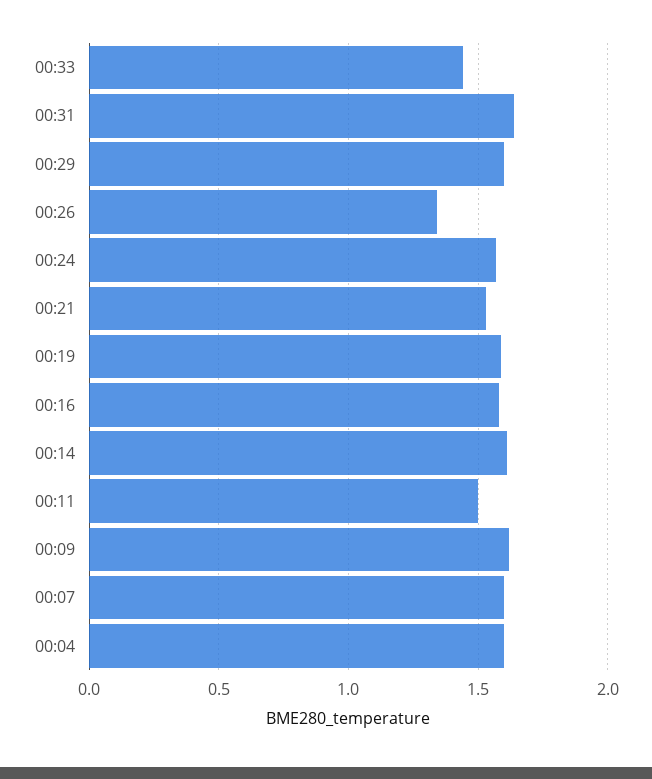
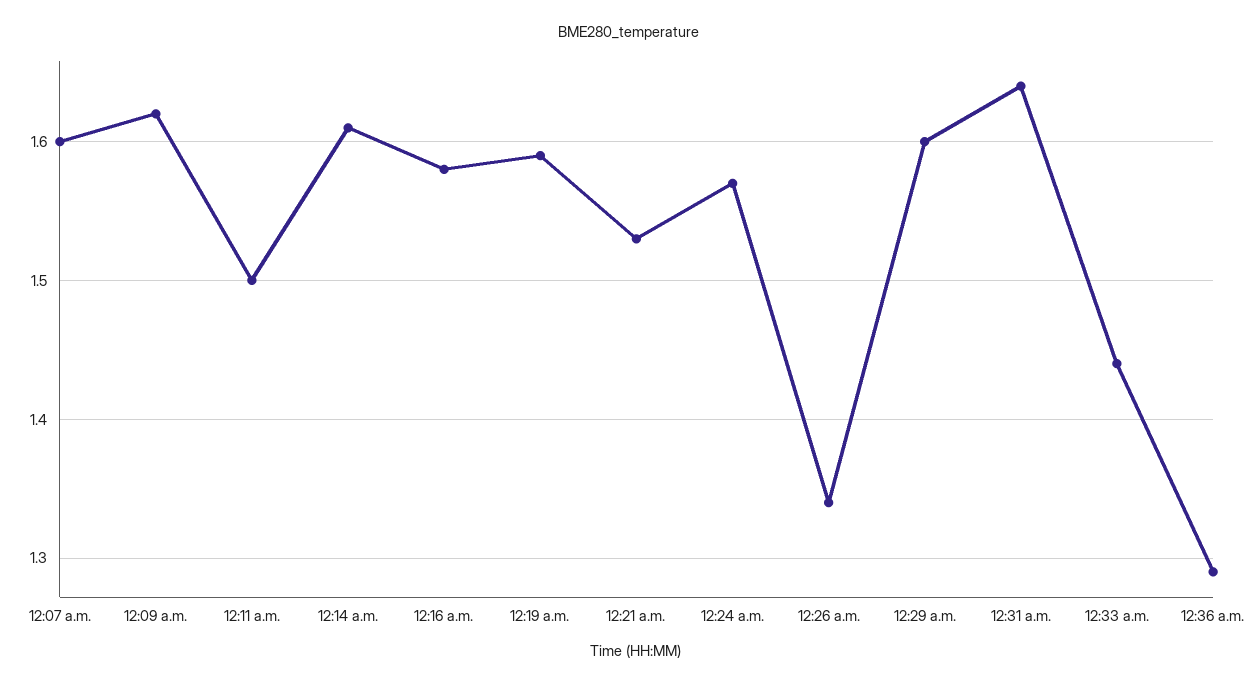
00:04: 1.6 -> none
12:36 a.m.: none -> 1.29

